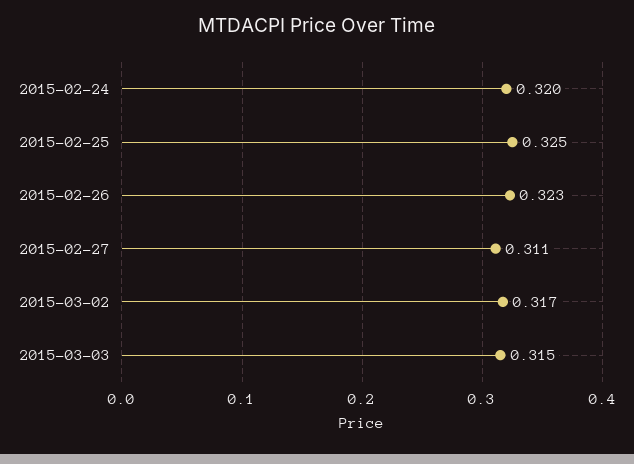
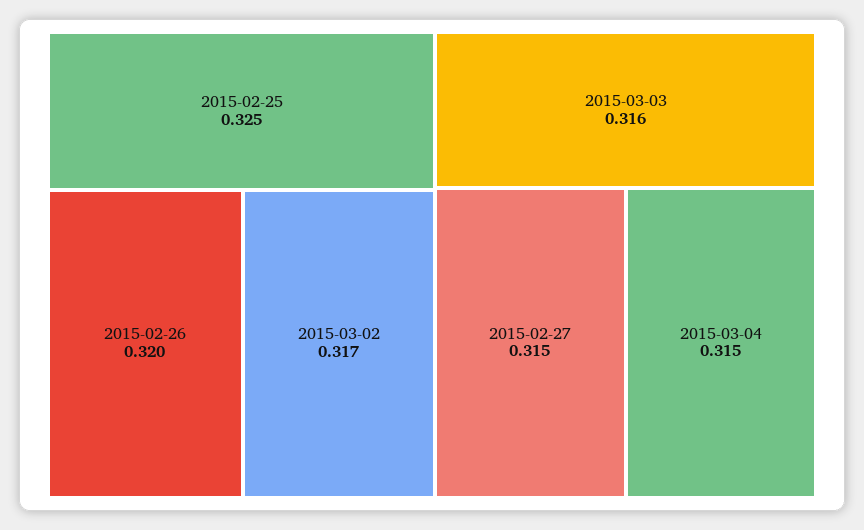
2015-02-24: 0.32 -> none
2015-02-26: 0.323 -> 0.32
2015-02-27: 0.311 -> 0.315
2015-03-03: 0.315 -> 0.316
2015-03-04: none -> 0.315

